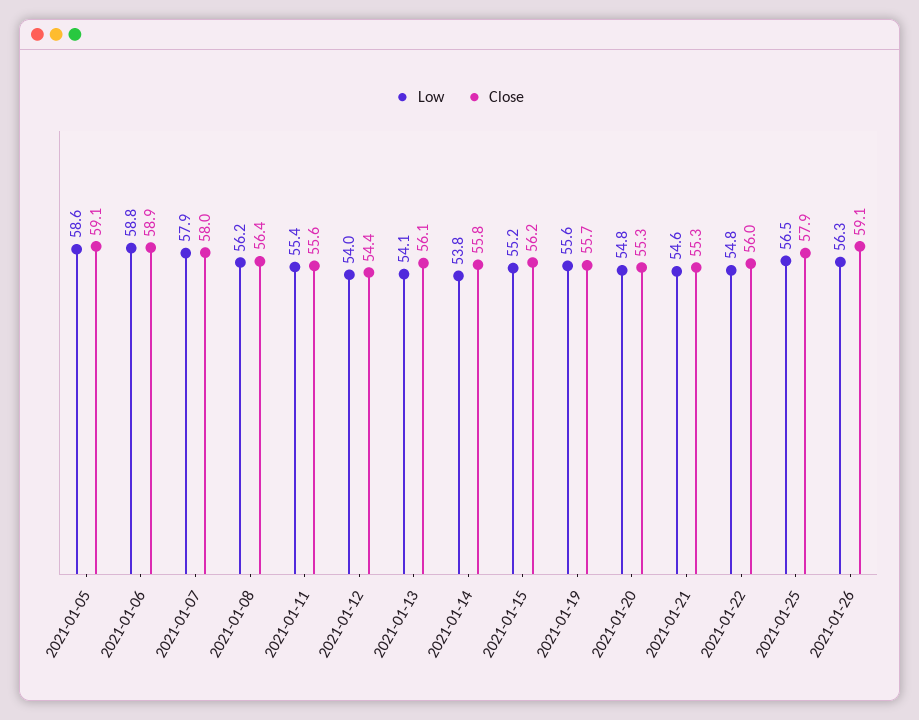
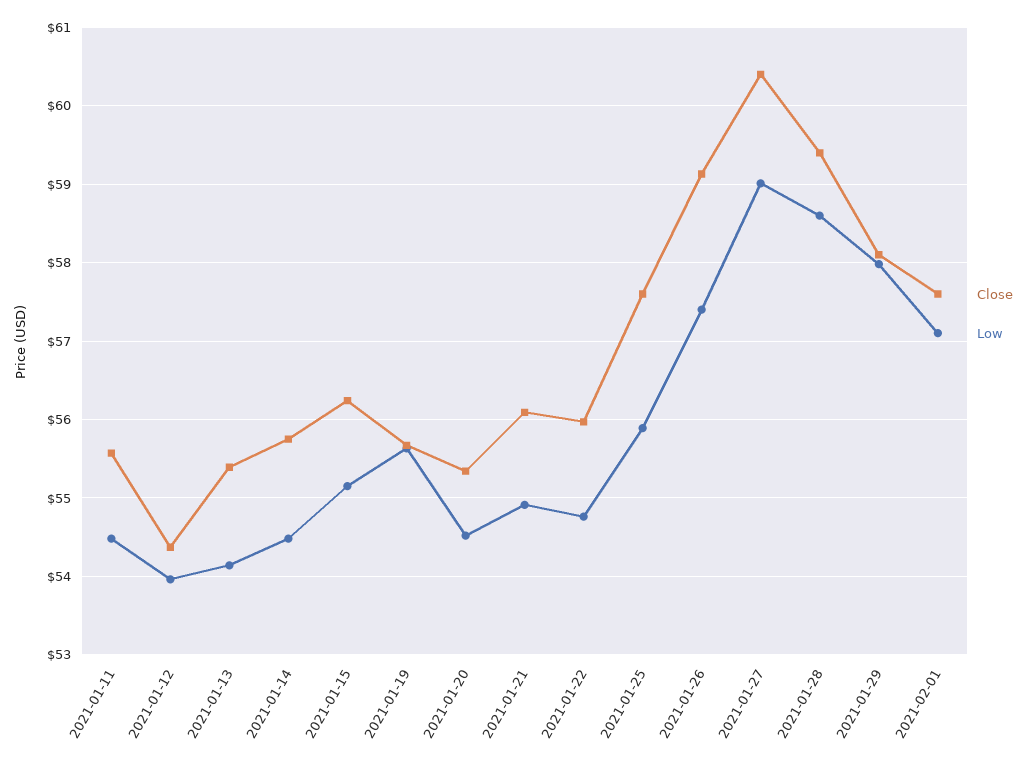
Low, 2021-01-05: 58.6 -> none
Close, 2021-01-05: 59.1 -> none
Low, 2021-01-06: 58.8 -> none
Close, 2021-01-06: 58.9 -> none
Low, 2021-01-07: 57.9 -> none
Close, 2021-01-07: 58 -> none
Low, 2021-01-08: 56.2 -> none
Close, 2021-01-08: 56.4 -> none
Low, 2021-01-11: 55.4 -> 54.5
Close, 2021-01-13: 56.1 -> 55.4
Low, 2021-01-14: 53.8 -> 54.5
Low, 2021-01-20: 54.8 -> 54.5
Low, 2021-01-21: 54.6 -> 54.9
Close, 2021-01-21: 55.3 -> 56.1
Low, 2021-01-25: 56.5 -> 55.9
Close, 2021-01-25: 57.9 -> 57.6
Low, 2021-01-26: 56.3 -> 57.4
Close, 2021-01-27: none -> 60.4
Low, 2021-01-27: none -> 59
Close, 2021-01-28: none -> 59.4
Low, 2021-01-28: none -> 58.6
Close, 2021-01-29: none -> 58.1
Low, 2021-01-29: none -> 58
Close, 2021-02-01: none -> 57.6
Low, 2021-02-01: none -> 57.1

